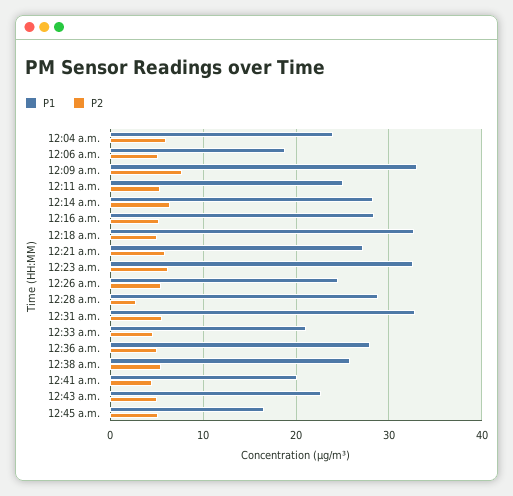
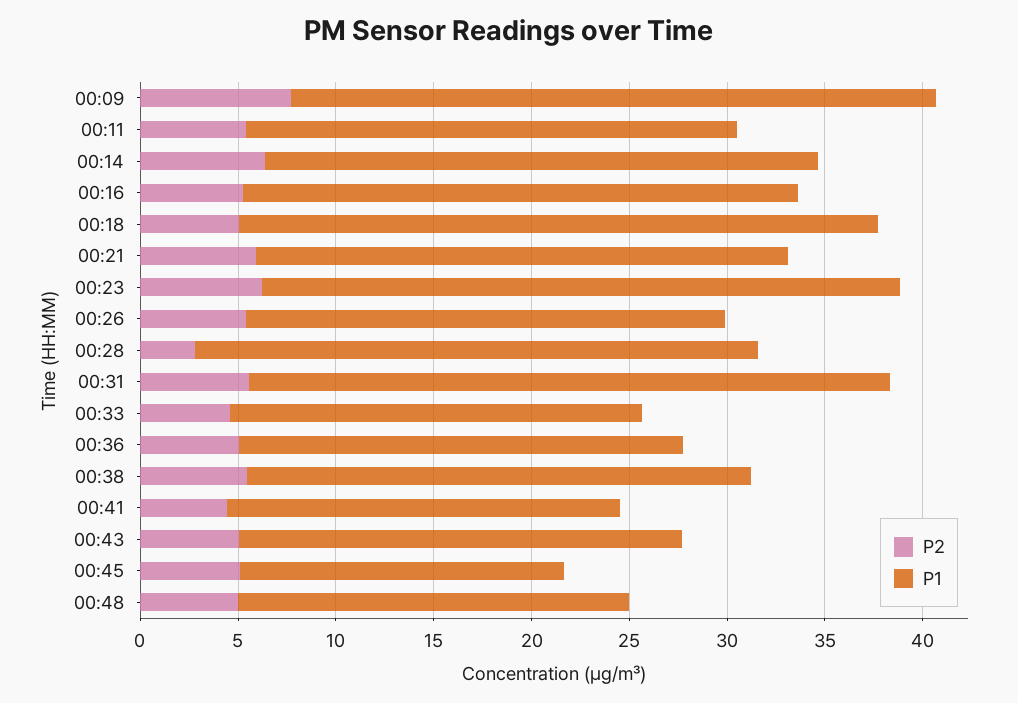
P1, 12:04 a.m.: 24 -> none
P2, 12:04 a.m.: 6 -> none
P1, 12:06 a.m.: 19 -> none
P2, 12:06 a.m.: 5 -> none
P1, 12:36 a.m.: 28 -> 23
P2, 00:48: none -> 5
P1, 00:48: none -> 20

